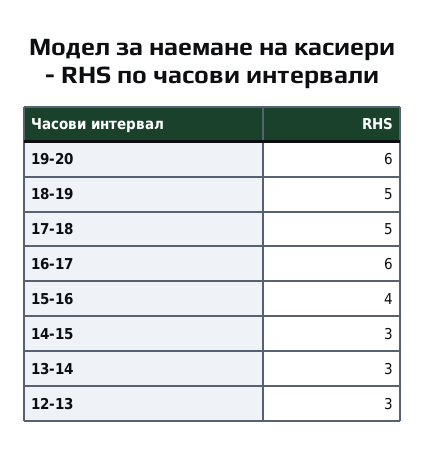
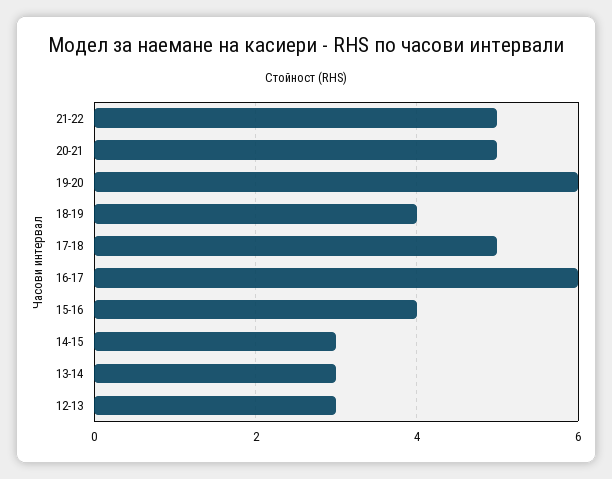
18-19: 5 -> 4
21-22: none -> 5
20-21: none -> 5

